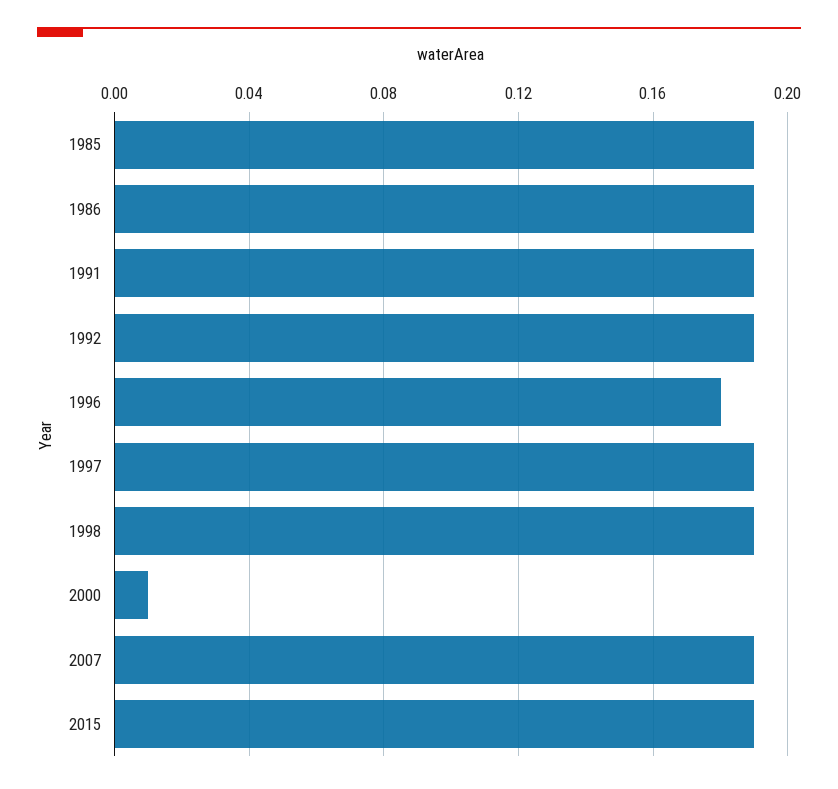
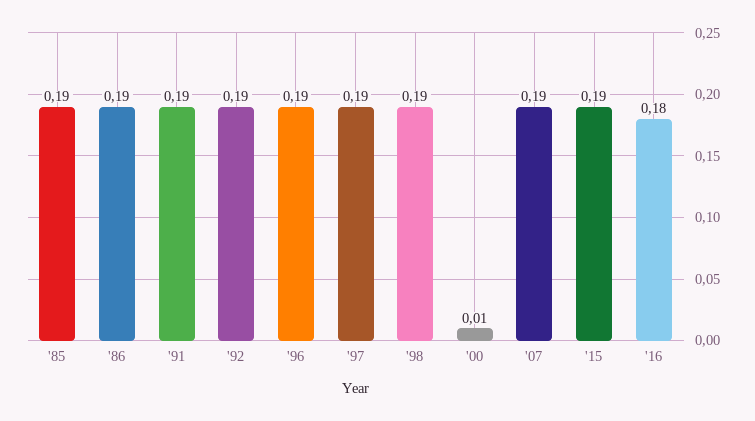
1996: 0.18 -> 0.19
'16: none -> 0.18

